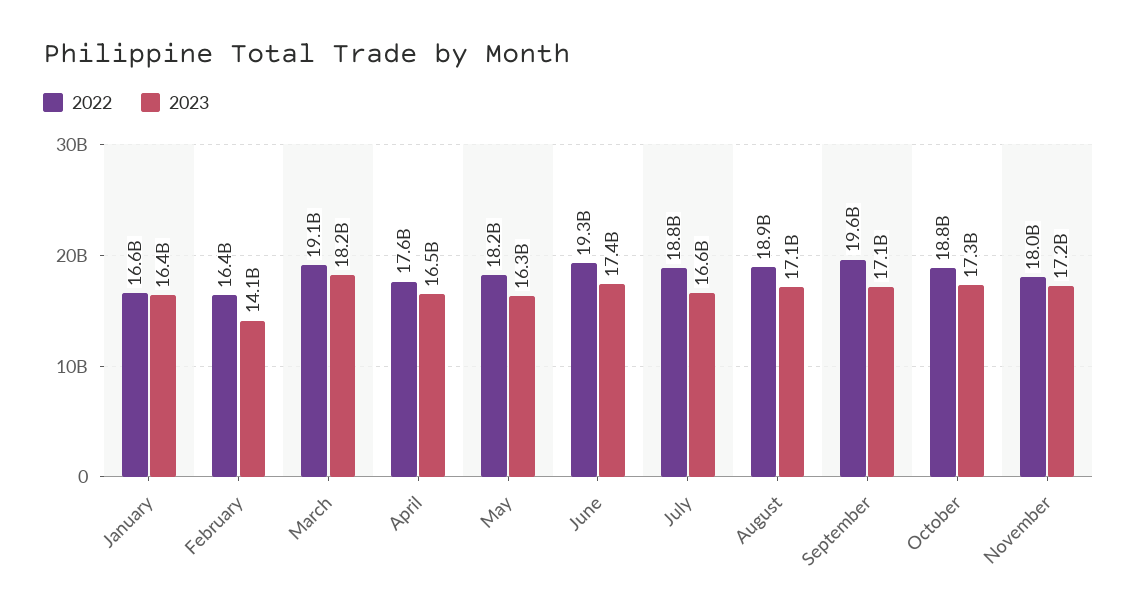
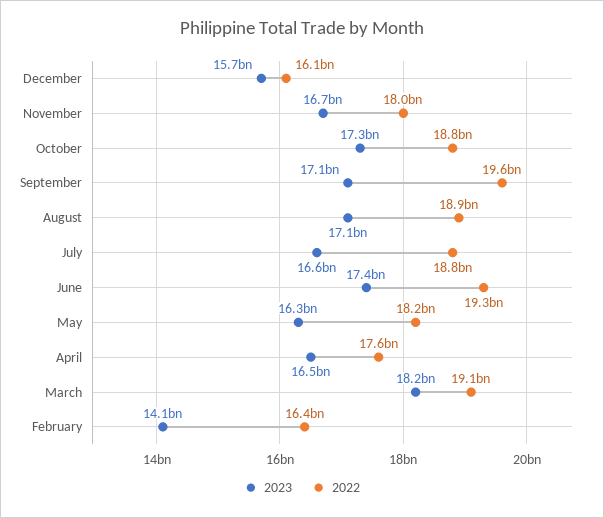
2022, January: 16600000000 -> none
2023, January: 16400000000 -> none
2023, November: 17200000000 -> 16700000000
2023, December: none -> 15700000000
2022, December: none -> 16100000000

